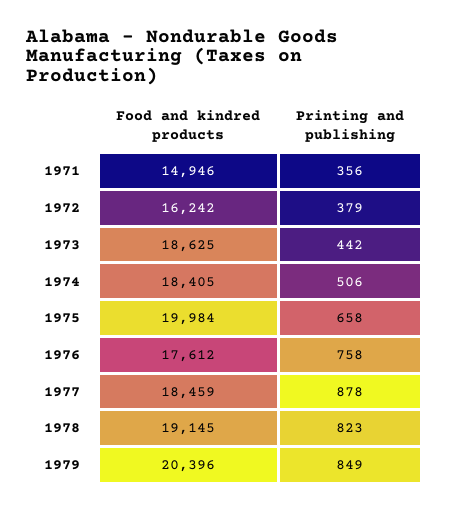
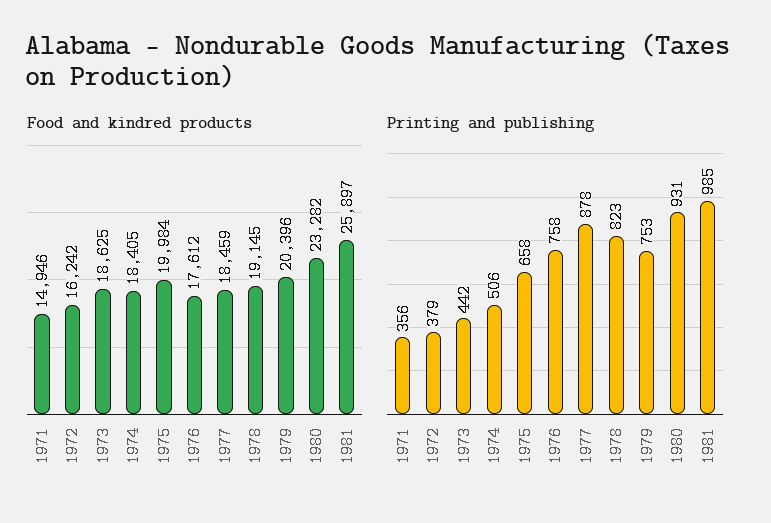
Printing and publishing, 1979: 849 -> 753
Food and kindred products, 1980: none -> 23282
Food and kindred products, 1981: none -> 25897
Printing and publishing, 1980: none -> 931
Printing and publishing, 1981: none -> 985

